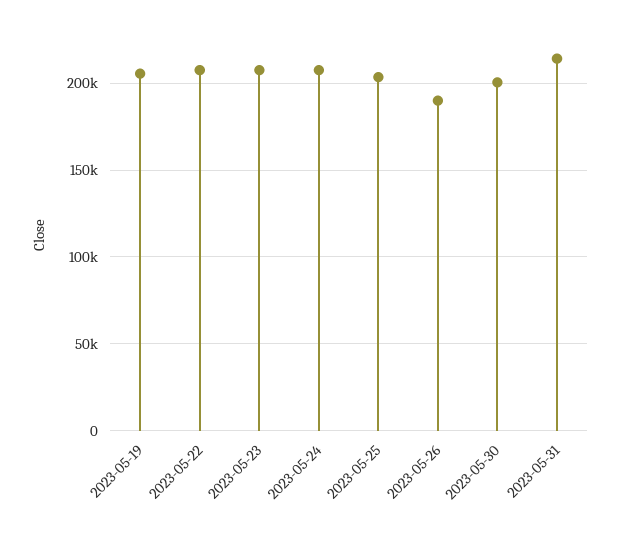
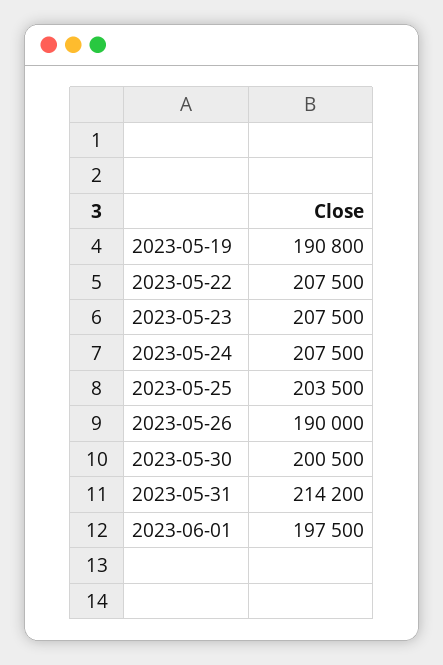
2023-05-19: 205000 -> 190800
2023-06-01: none -> 197500

